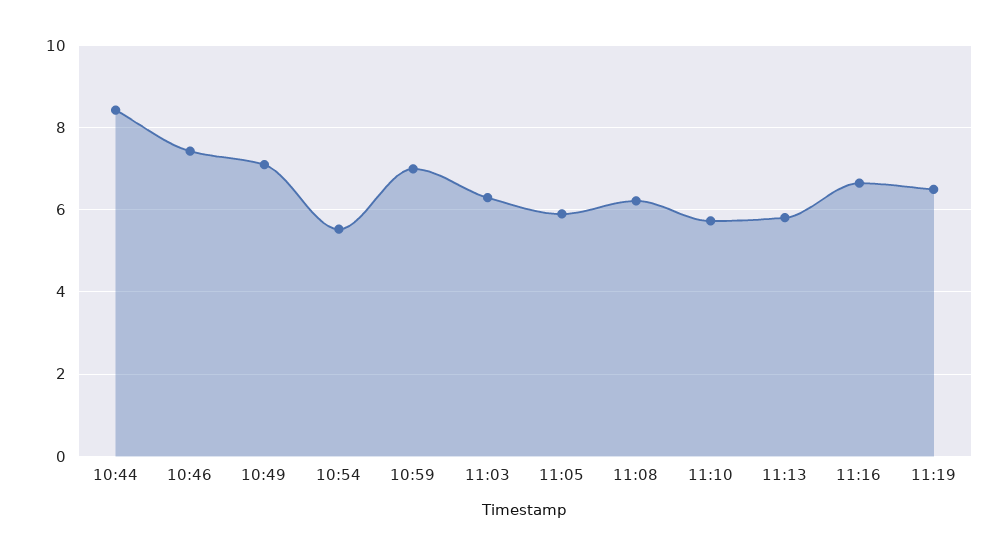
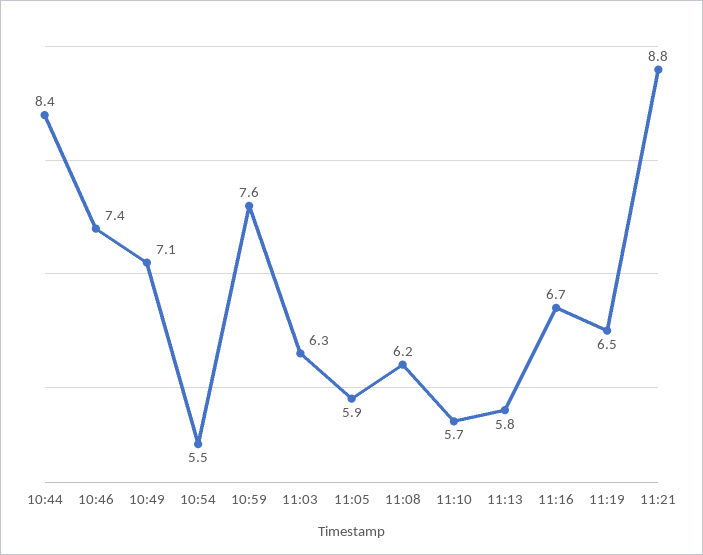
10:59: 7 -> 7.6
11:21: none -> 8.8

